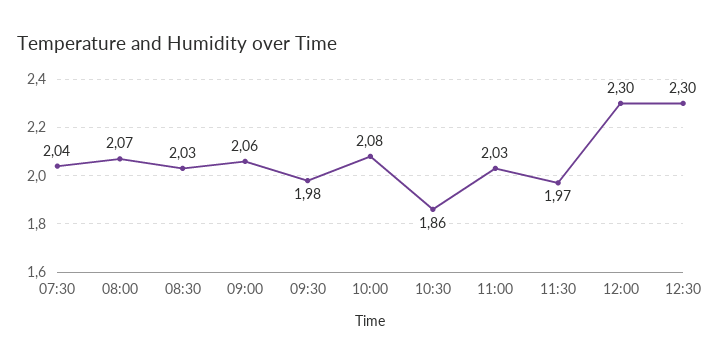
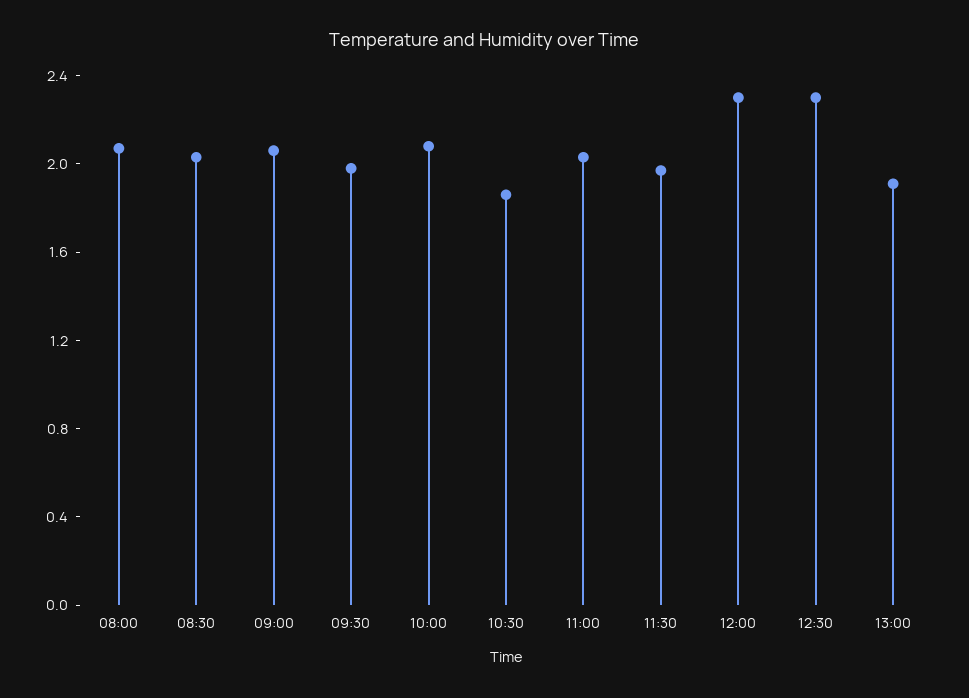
07:30: 2.04 -> none
13:00: none -> 1.9

